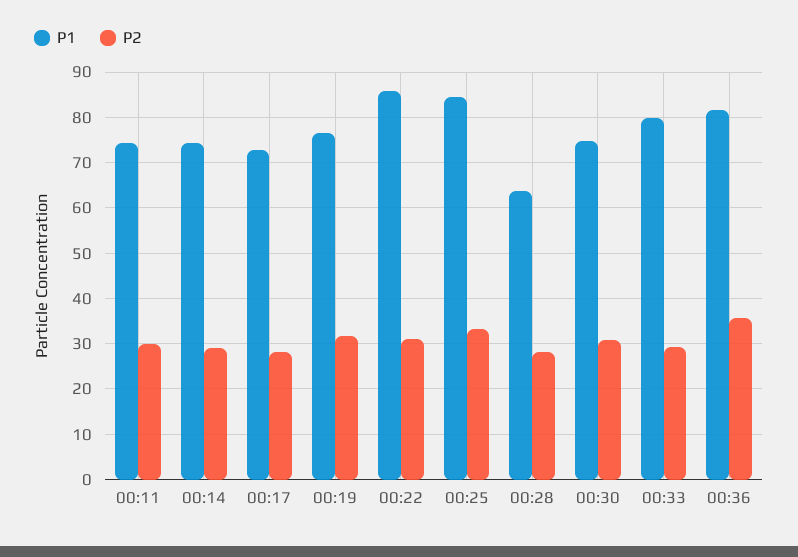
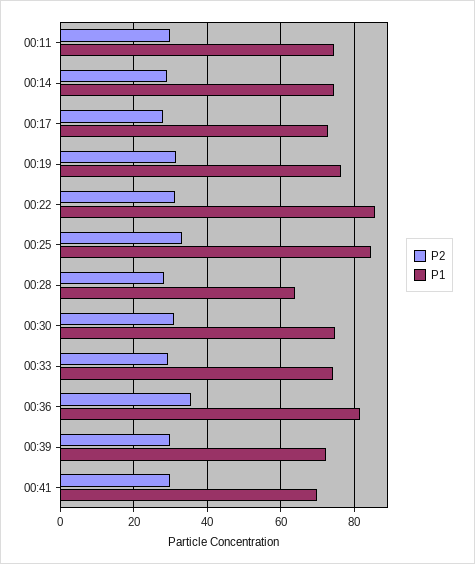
P1, 00:33: 80 -> 74
P2, 00:39: none -> 30
P1, 00:39: none -> 72
P2, 00:41: none -> 30
P1, 00:41: none -> 70

